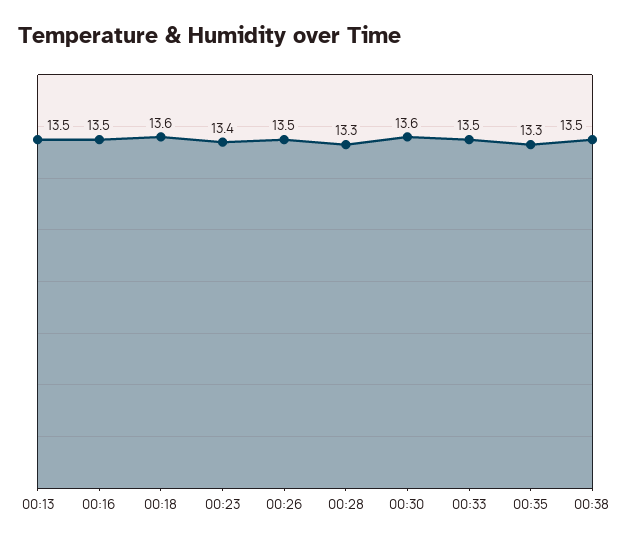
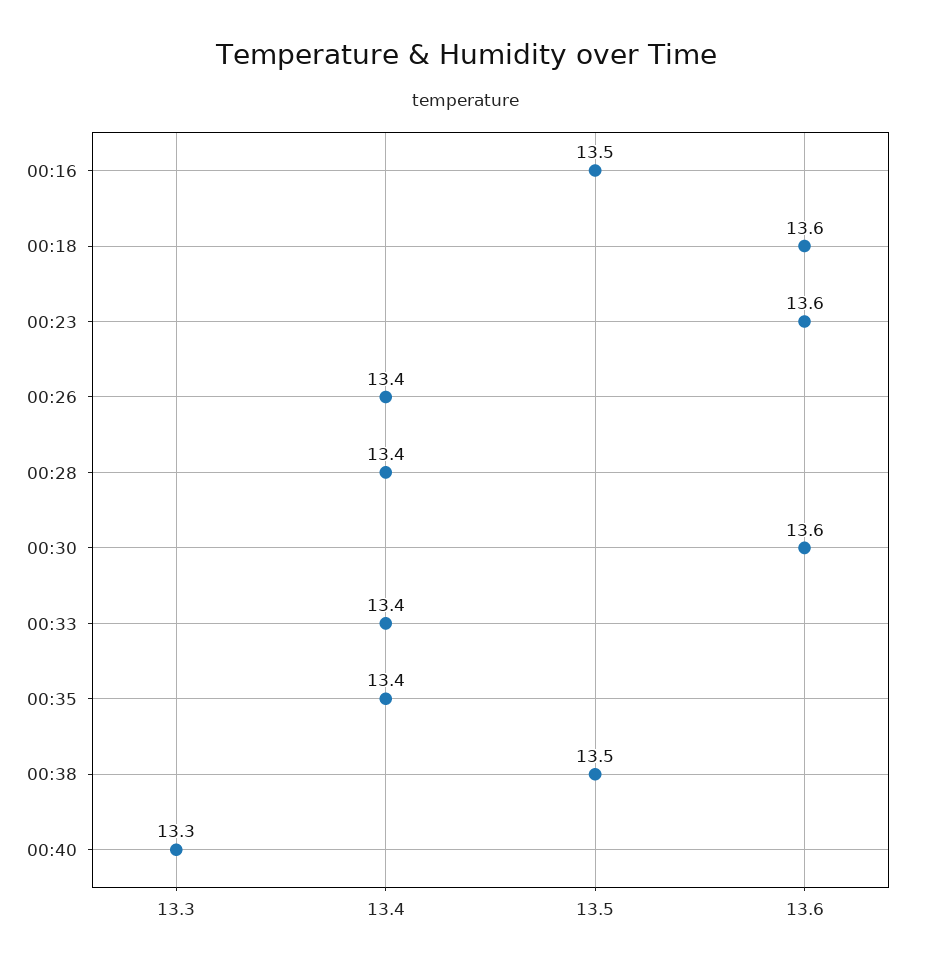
00:13: 13.5 -> none
00:23: 13.4 -> 13.6
00:26: 13.5 -> 13.4
00:28: 13.3 -> 13.4
00:33: 13.5 -> 13.4
00:35: 13.3 -> 13.4
00:40: none -> 13.3

